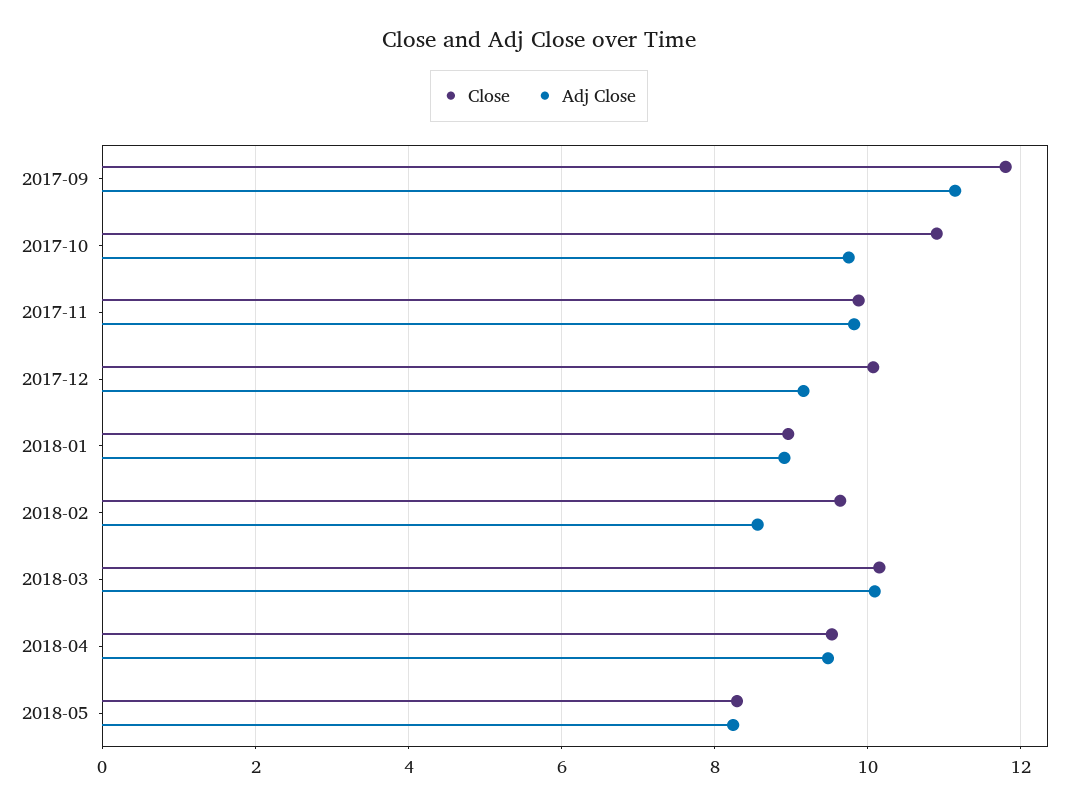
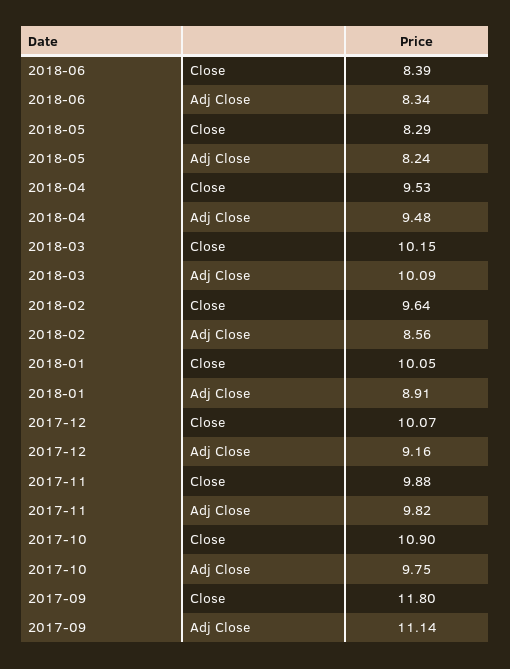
Close, 2018-01: 9 -> 10.05
Close, 2018-06: none -> 8.39
Adj Close, 2018-06: none -> 8.34

